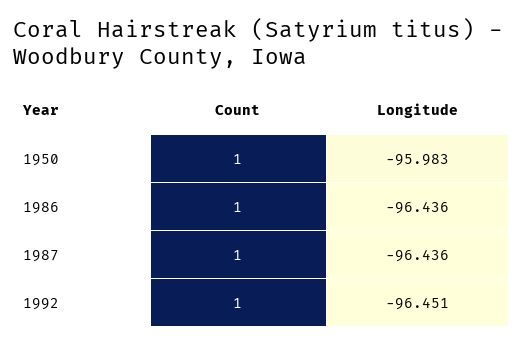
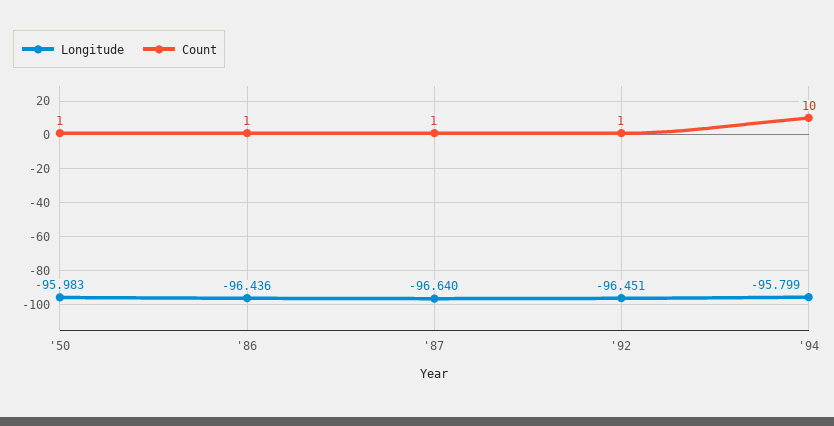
Longitude, 1987: -96.436 -> -96.64
Longitude, '94: none -> -95.799
Count, '94: none -> 10

